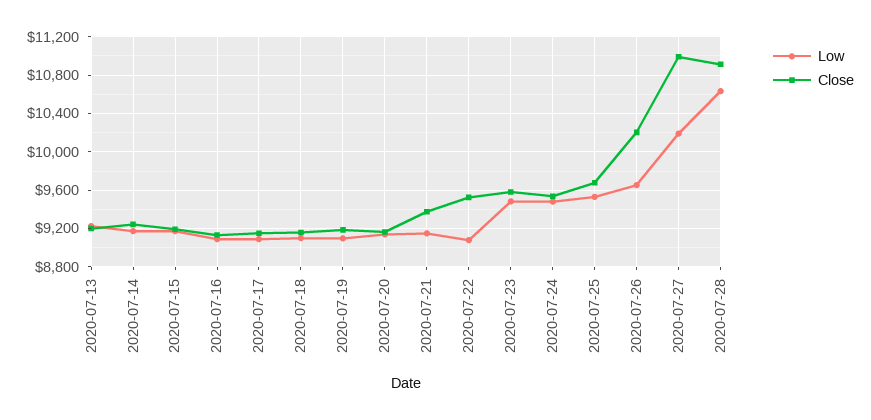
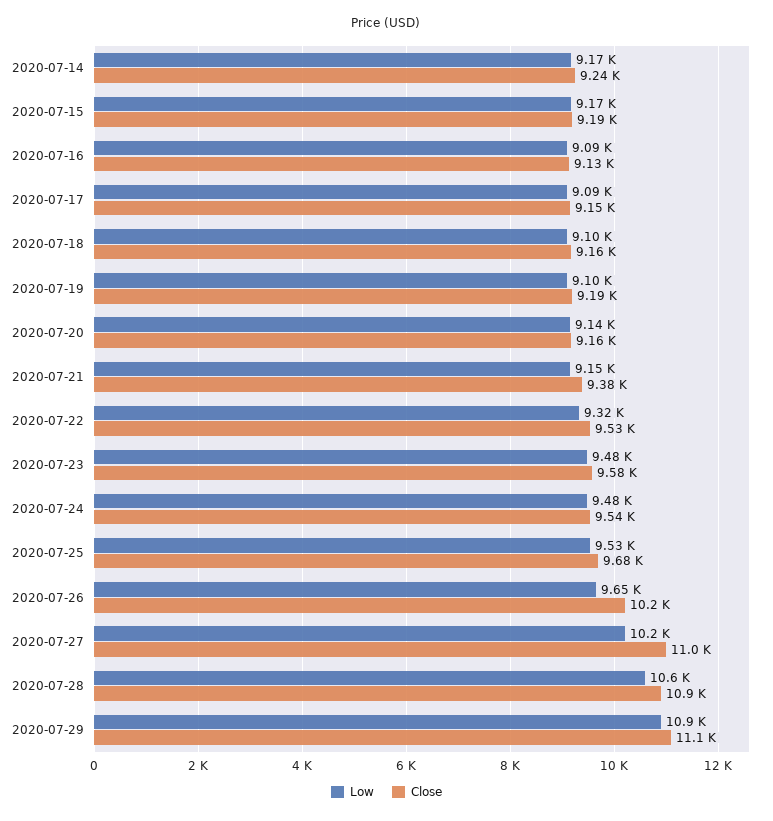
Low, 2020-07-13: 9200 -> none
Close, 2020-07-13: 9200 -> none
Low, 2020-07-22: 9100 -> 9320
Low, 2020-07-29: none -> 10900
Close, 2020-07-29: none -> 11100

